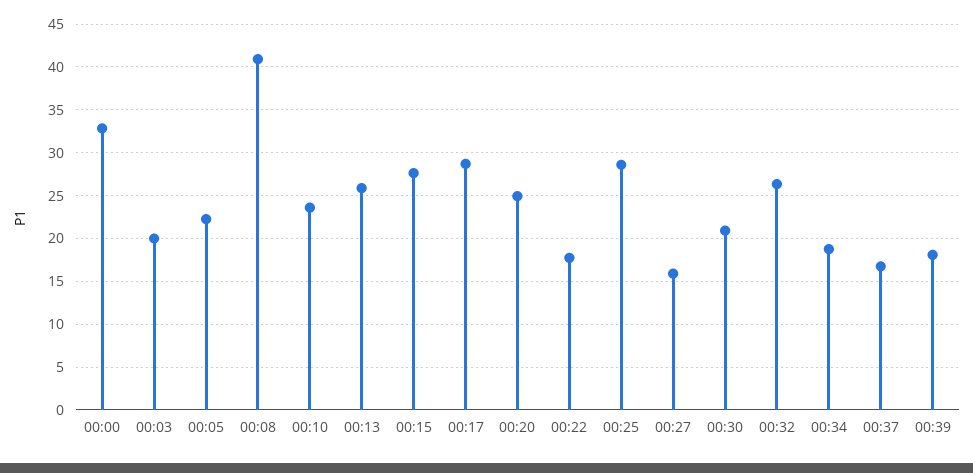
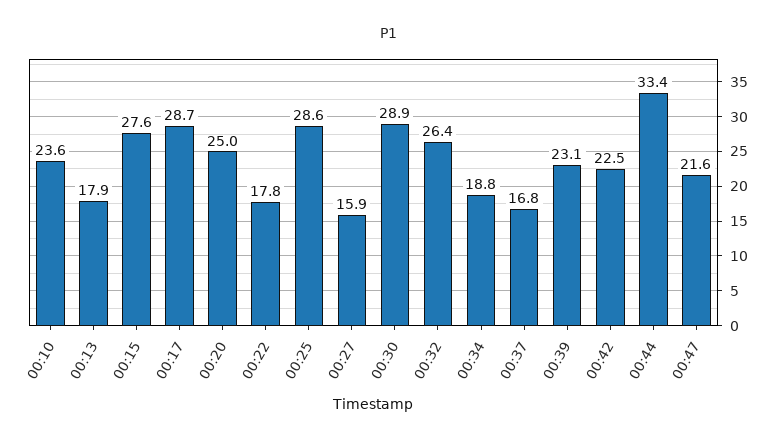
00:00: 33 -> none
00:03: 20 -> none
00:05: 22 -> none
00:08: 41 -> none
00:13: 26 -> 17.9
00:30: 21 -> 28.9
00:39: 18 -> 23.1
00:42: none -> 22.5
00:44: none -> 33.4
00:47: none -> 21.6

